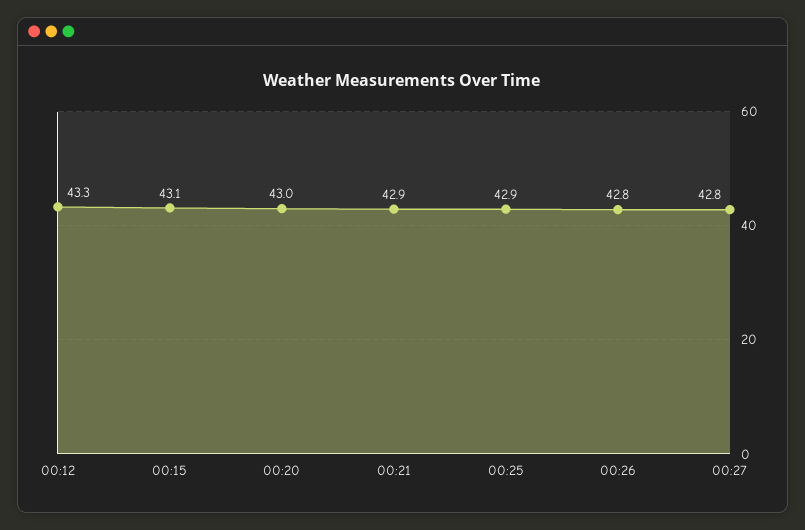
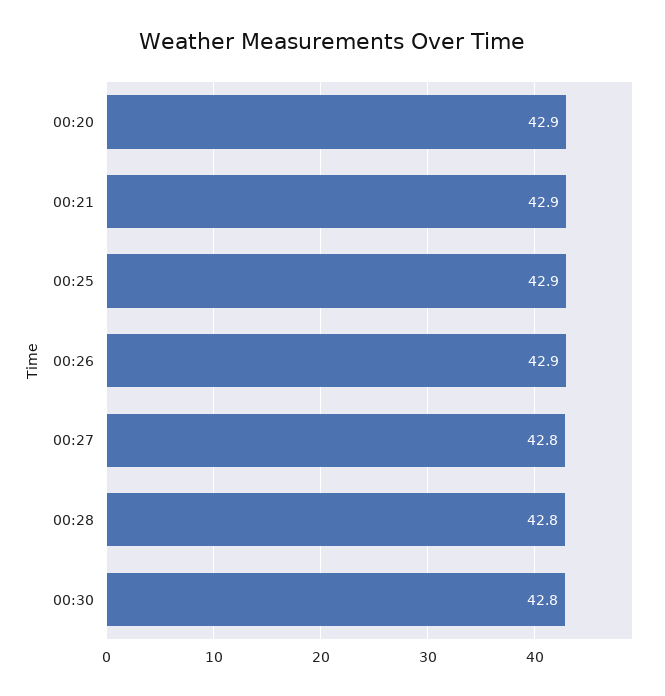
00:12: 43.3 -> none
00:15: 43.1 -> none
00:20: 43 -> 42.9
00:26: 42.8 -> 42.9
00:28: none -> 42.8
00:30: none -> 42.8

